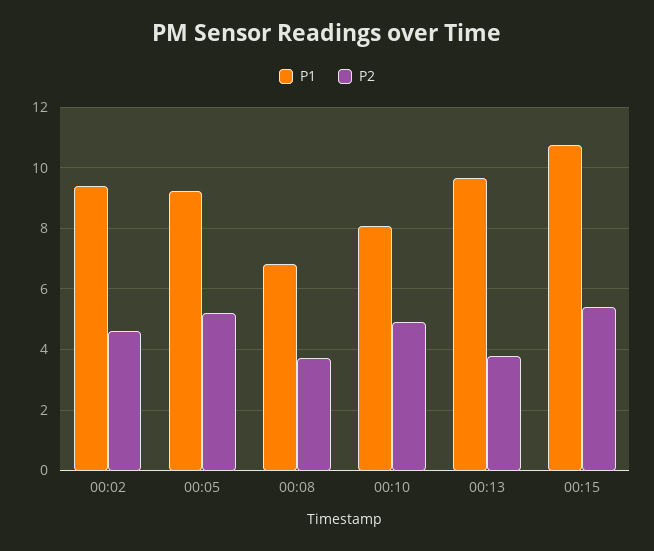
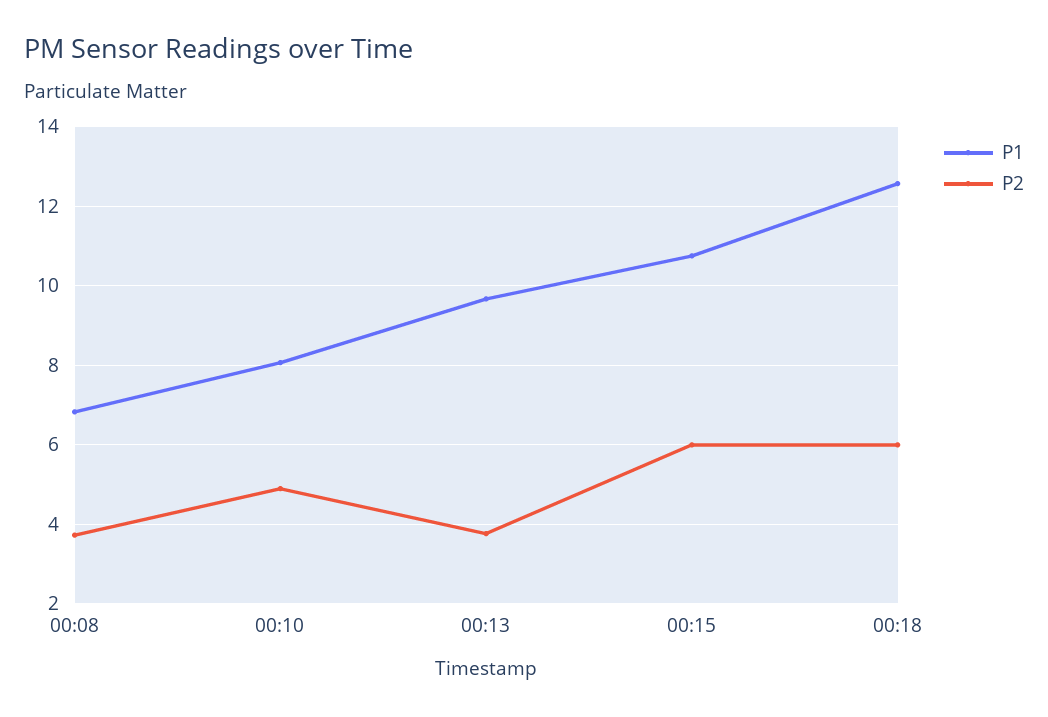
P1, 00:02: 9.4 -> none
P2, 00:02: 4.6 -> none
P1, 00:05: 9.2 -> none
P2, 00:05: 5.2 -> none
P2, 00:15: 5.4 -> 6
P1, 00:18: none -> 12.6
P2, 00:18: none -> 6

